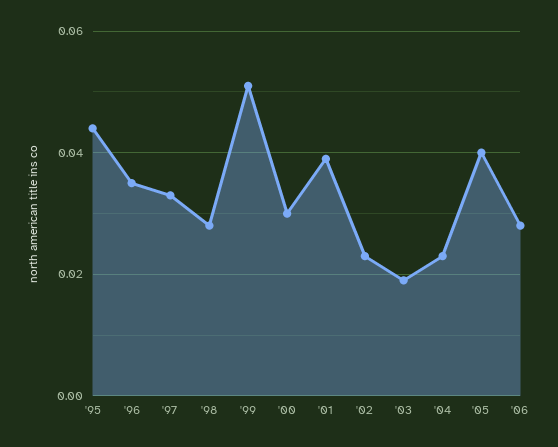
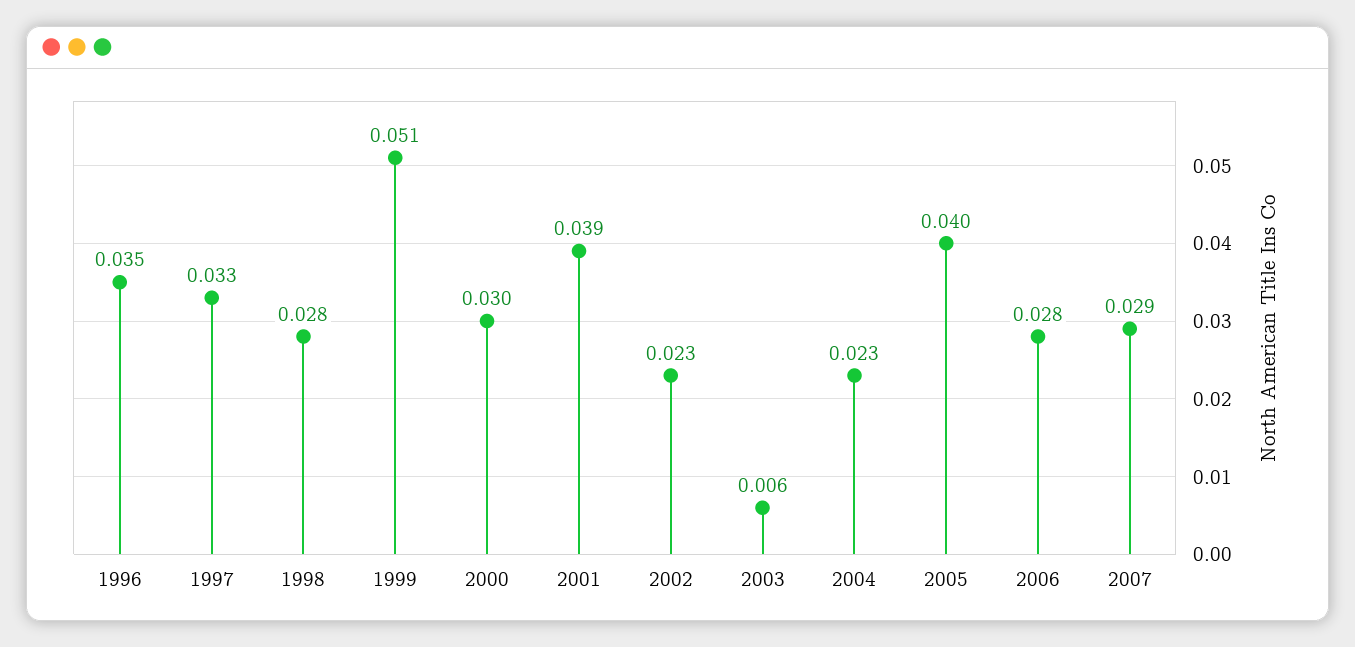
'95: 0.045 -> none
'03: 0.02 -> 0.006
2007: none -> 0.029

